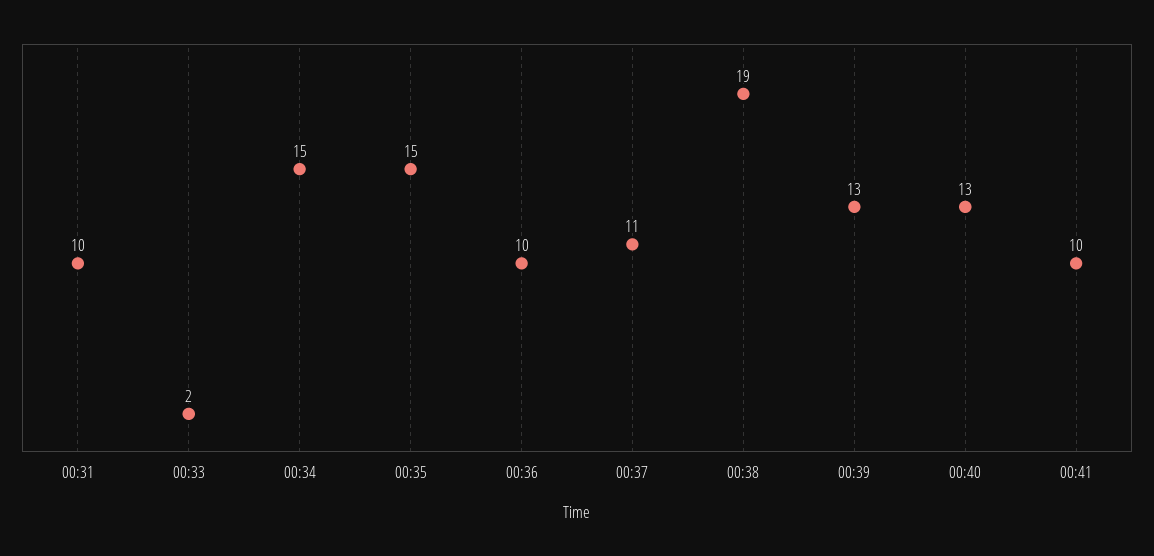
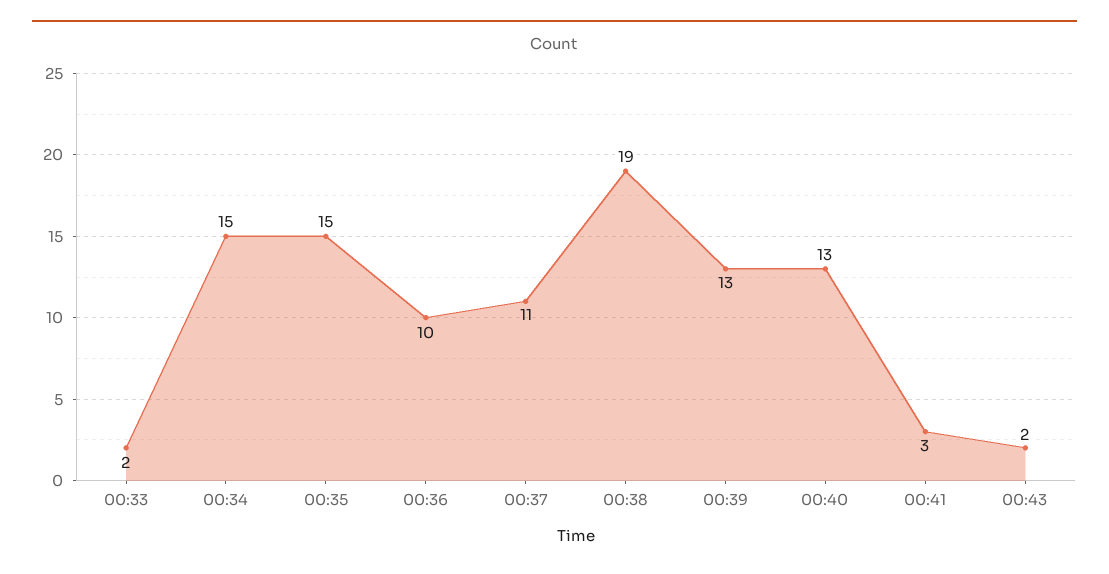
00:31: 10 -> none
00:41: 10 -> 3
00:43: none -> 2

